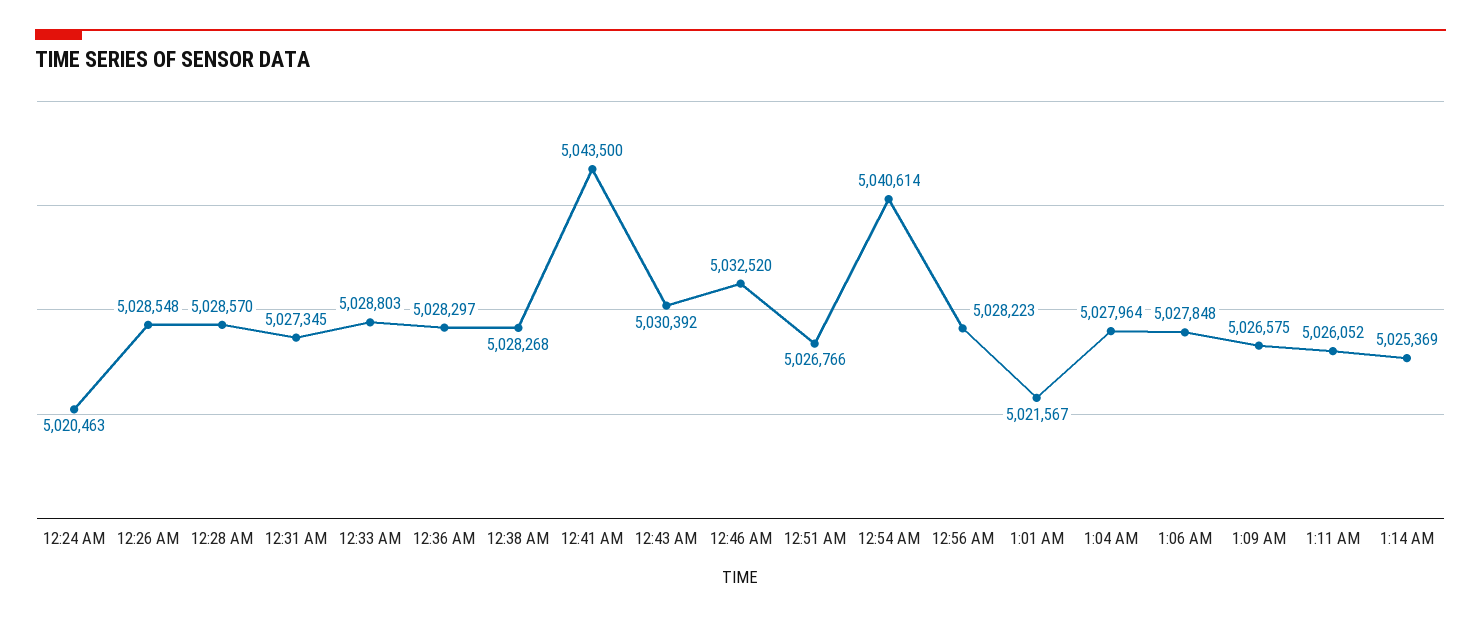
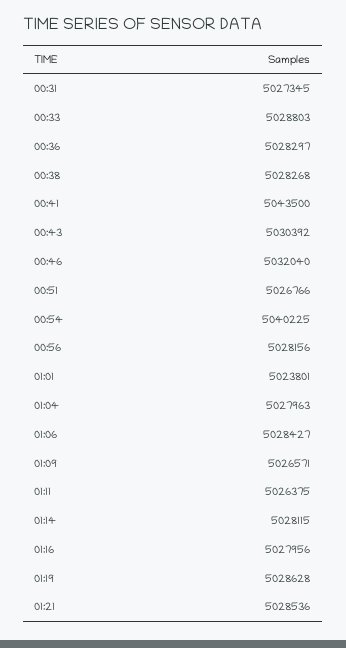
12:24 AM: 5020463 -> none
12:26 AM: 5028548 -> none
12:28 AM: 5028570 -> none
12:46 AM: 5032520 -> 5032040
12:54 AM: 5040614 -> 5040225
12:56 AM: 5028223 -> 5028156
1:01 AM: 5021567 -> 5023801
1:04 AM: 5027964 -> 5027963
1:06 AM: 5027848 -> 5028427
1:09 AM: 5026575 -> 5026571
1:11 AM: 5026052 -> 5026375
1:14 AM: 5025369 -> 5028115
01:16: none -> 5027956
01:19: none -> 5028628
01:21: none -> 5028536

